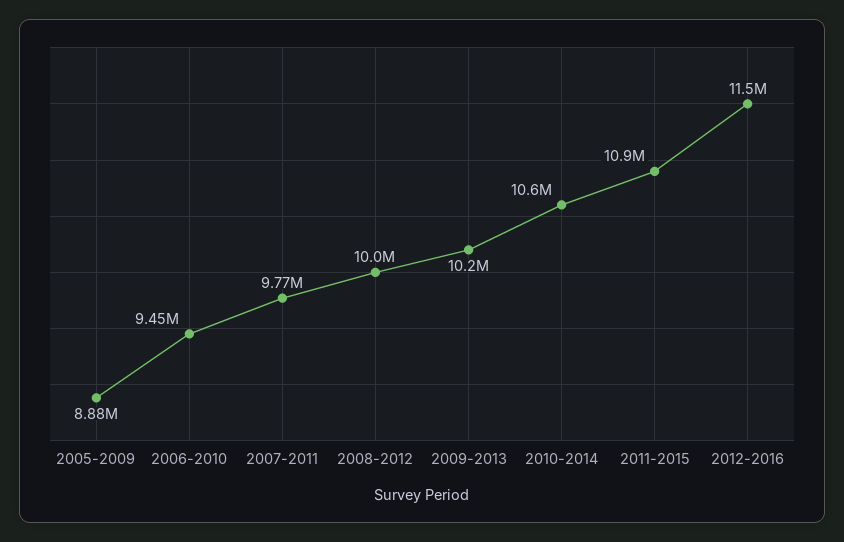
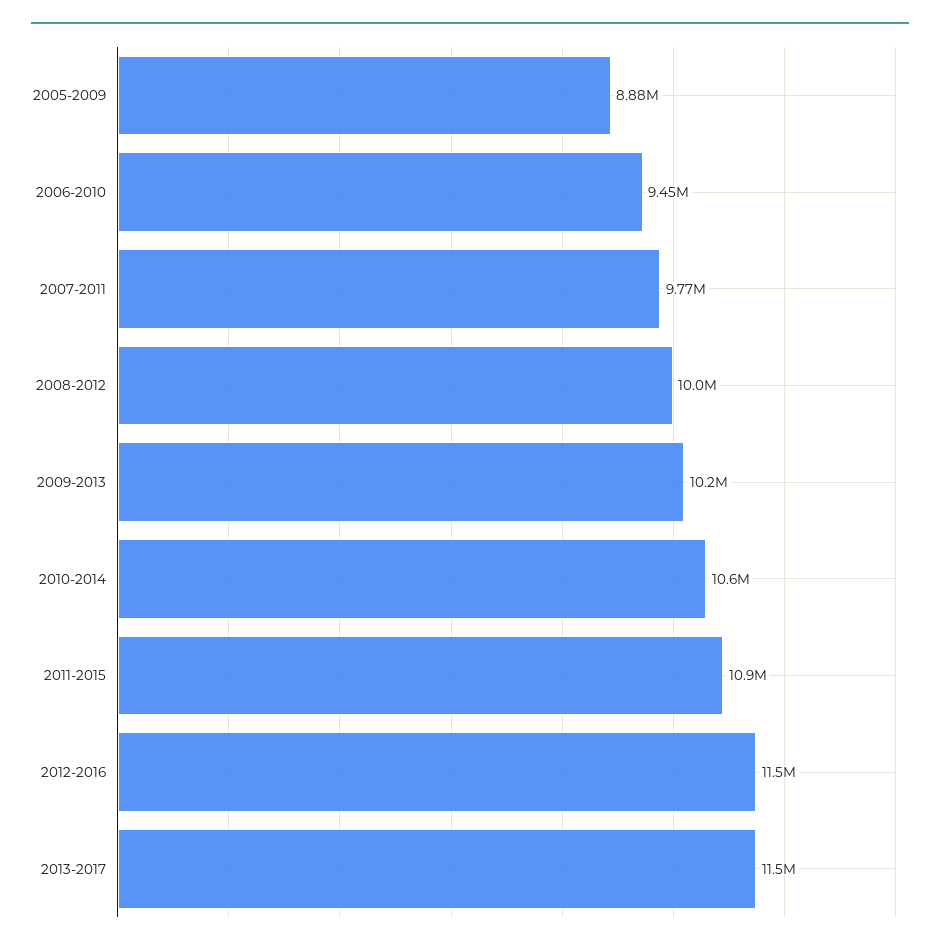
2013-2017: none -> 11500000

